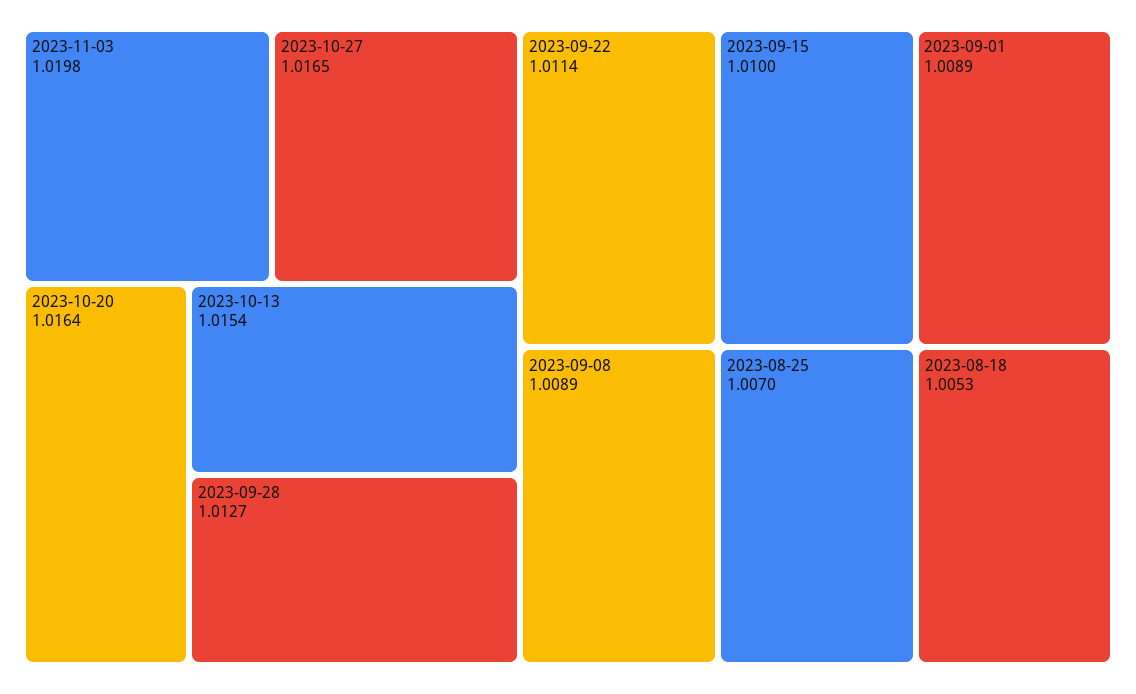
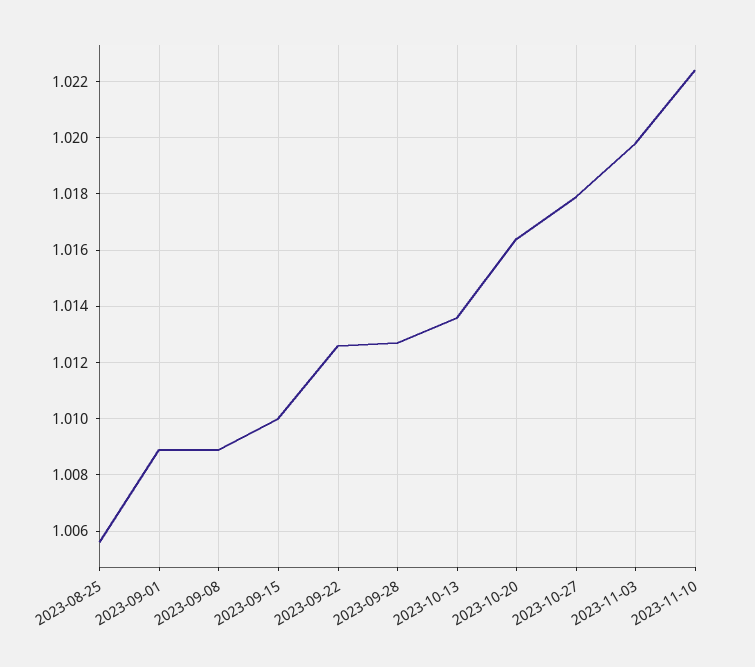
2023-10-27: 1.0165 -> 1.018
2023-10-13: 1.0154 -> 1.0135
2023-09-22: 1.0114 -> 1.0125
2023-08-25: 1.007 -> 1.0055
2023-08-18: 1.0053 -> none
2023-11-10: none -> 1.0225

